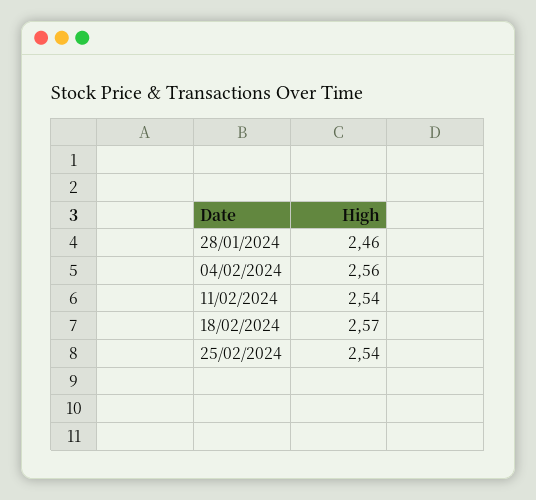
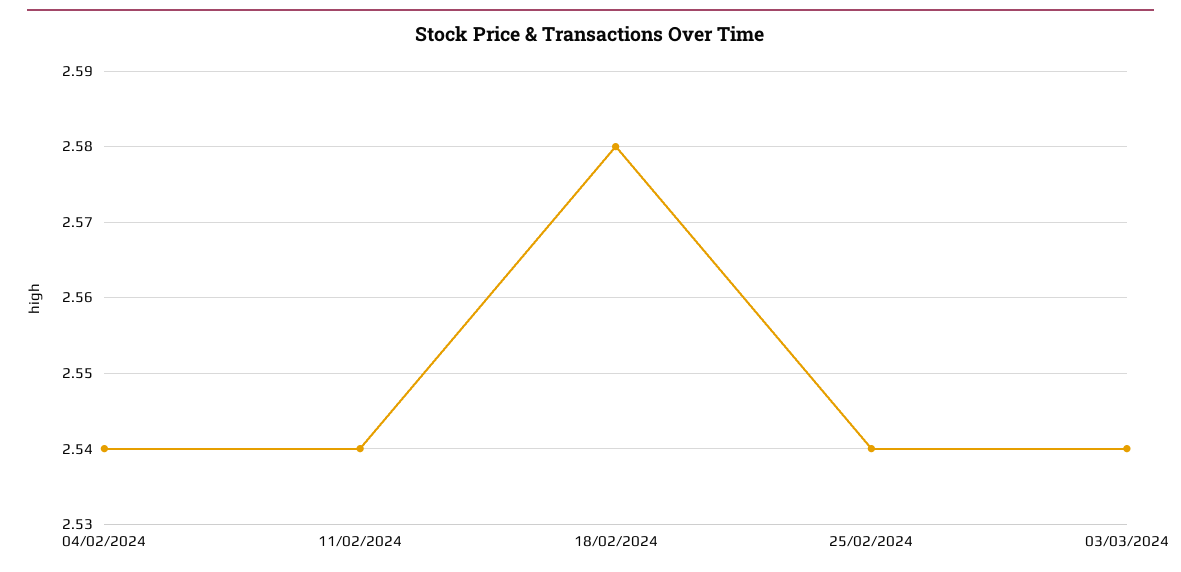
28/01/2024: 2.46 -> none
04/02/2024: 2.56 -> 2.54
18/02/2024: 2.57 -> 2.58
03/03/2024: none -> 2.54

